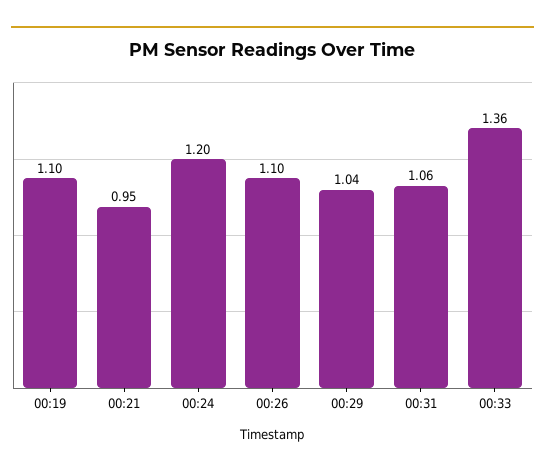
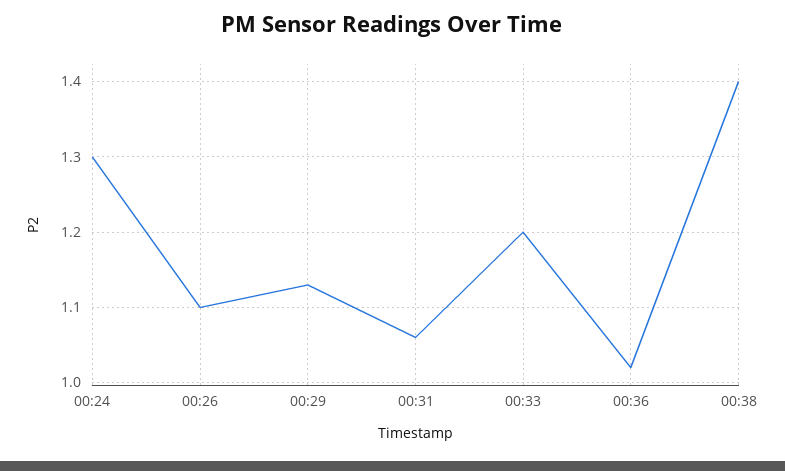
00:19: 1.1 -> none
00:21: 0.95 -> none
00:24: 1.2 -> 1.3
00:29: 1.04 -> 1.13
00:33: 1.36 -> 1.2
00:36: none -> 1.02
00:38: none -> 1.4

